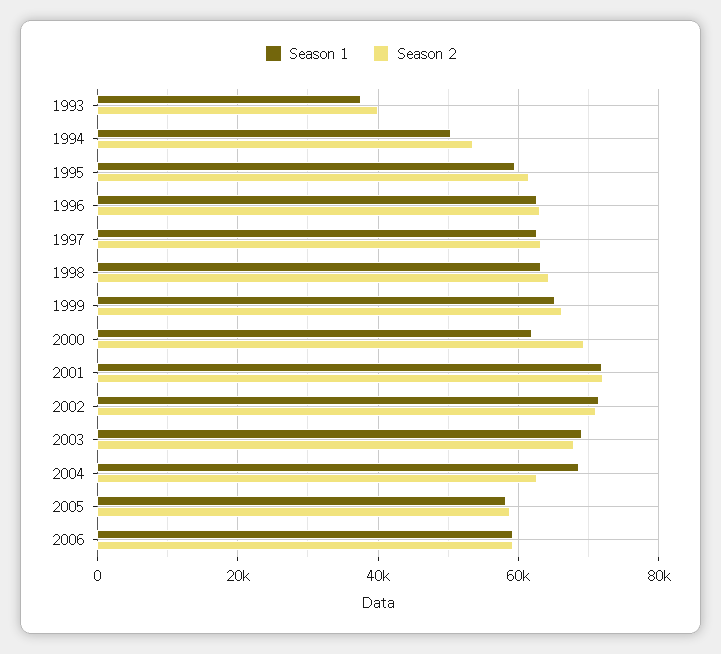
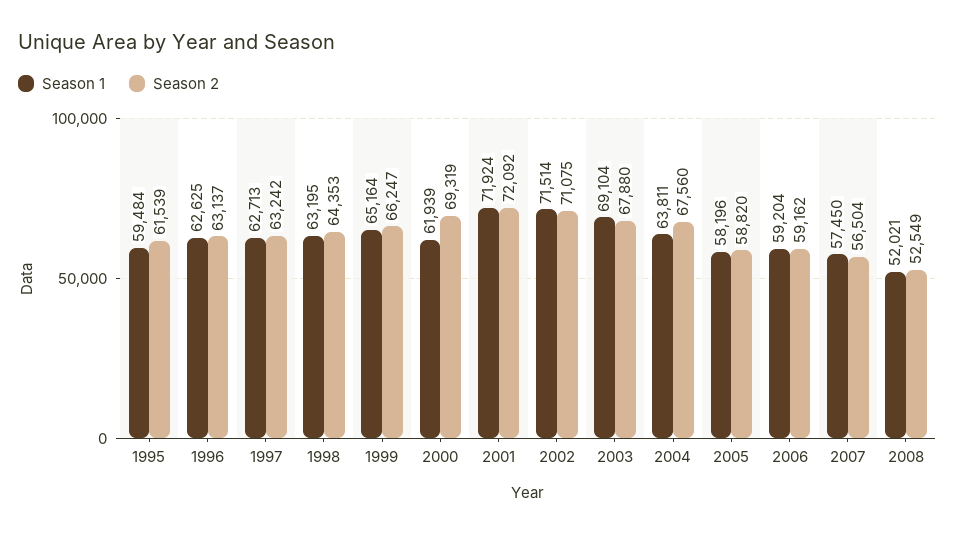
Season 1, 1993: 38000 -> none
Season 2, 1993: 40000 -> none
Season 1, 1994: 50000 -> none
Season 2, 1994: 54000 -> none
Season 1, 2004: 68000 -> 63811
Season 2, 2004: 62000 -> 67560
Season 1, 2007: none -> 57450
Season 2, 2007: none -> 56504
Season 1, 2008: none -> 52021
Season 2, 2008: none -> 52549

